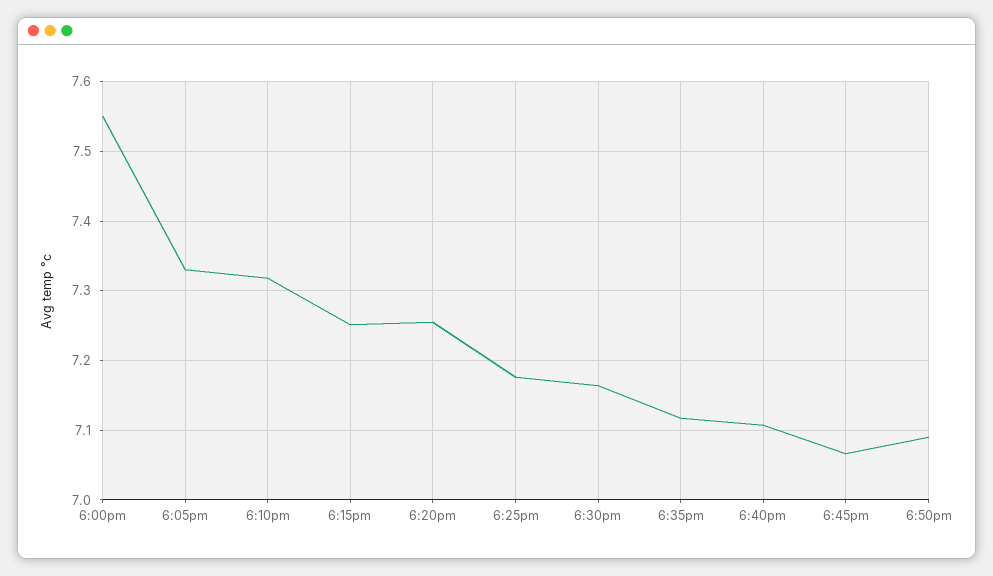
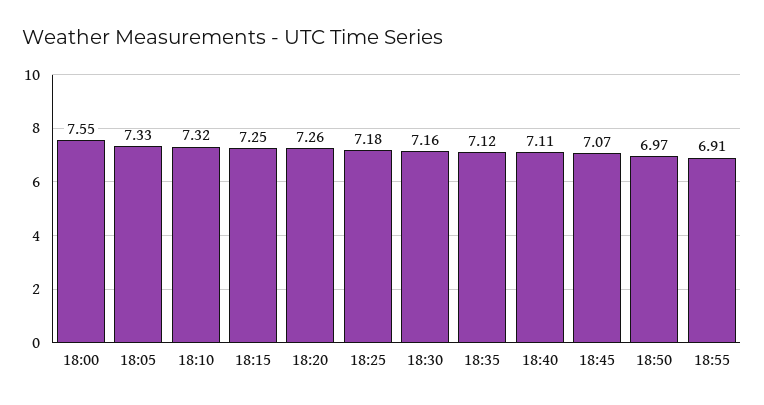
6:50pm: 7.09 -> 6.97
18:55: none -> 6.91

